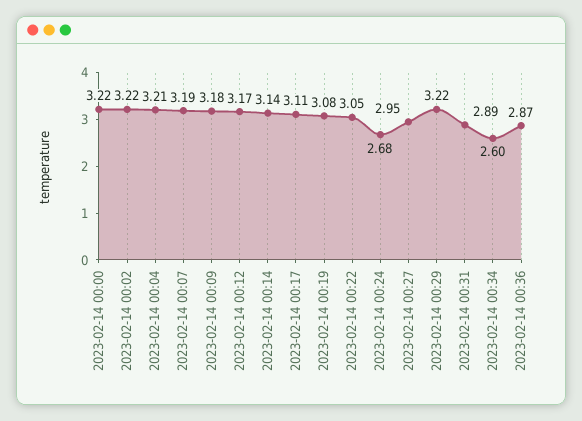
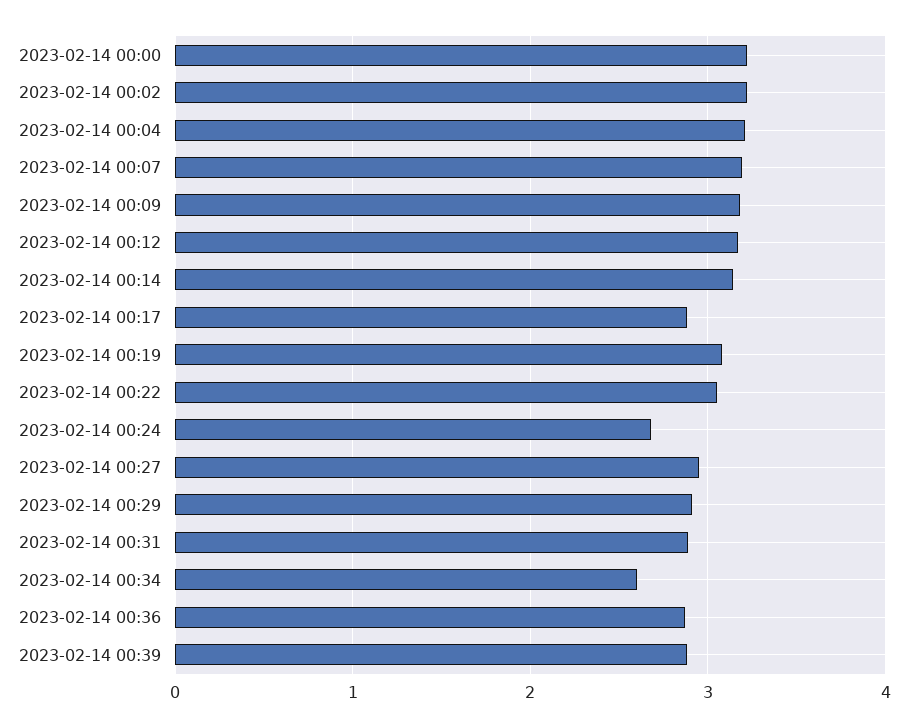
2023-02-14 00:17: 3.11 -> 2.9
2023-02-14 00:29: 3.22 -> 2.9
2023-02-14 00:39: none -> 2.9

